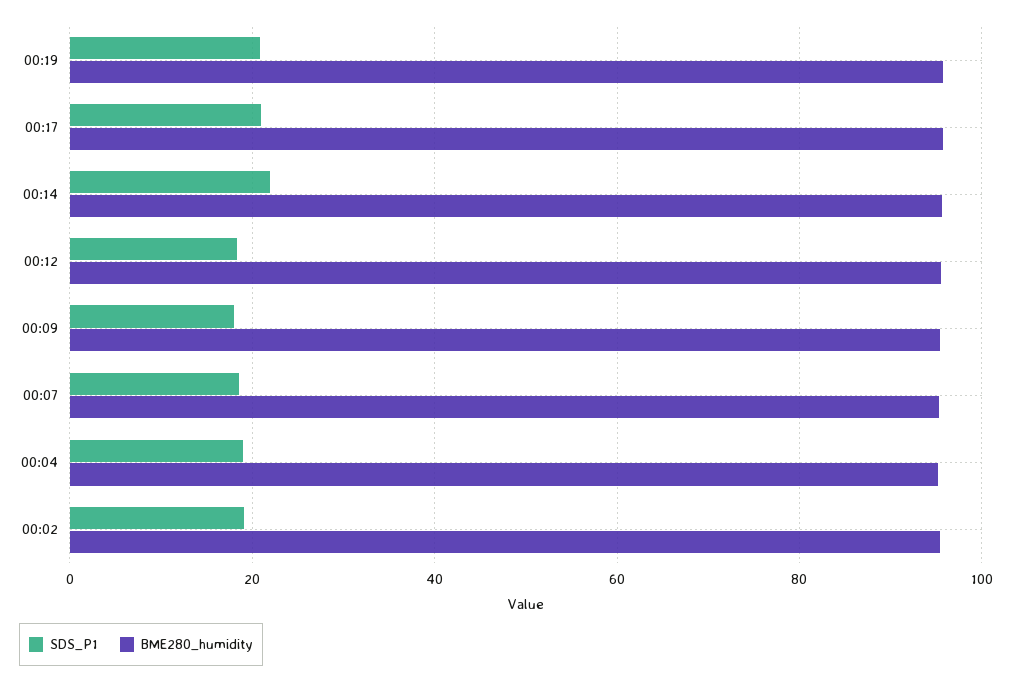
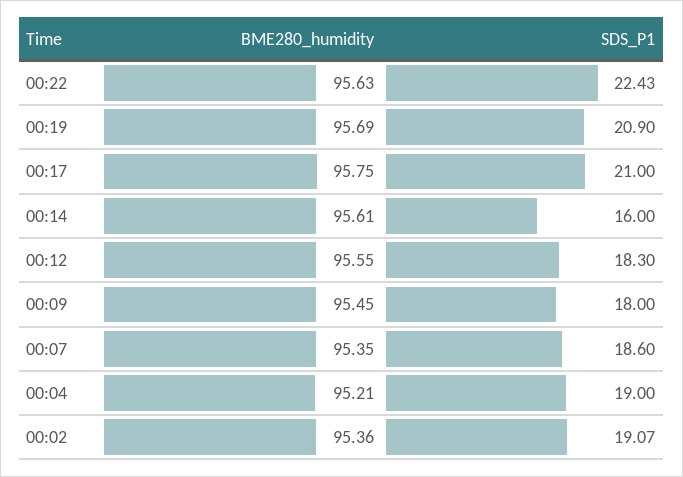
SDS_P1, 00:14: 22 -> 16
BME280_humidity, 00:22: none -> 95.63
SDS_P1, 00:22: none -> 22.43

